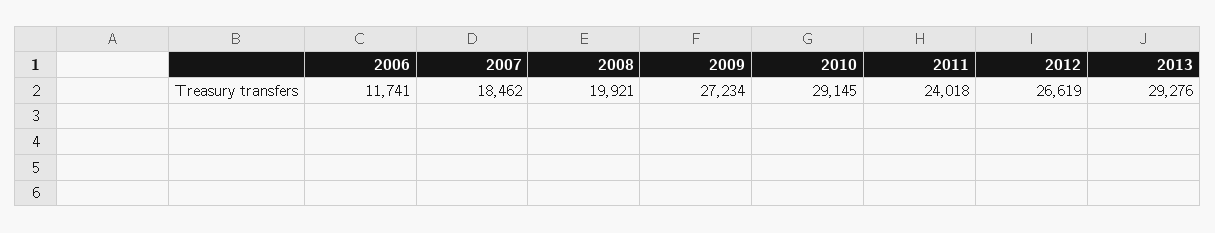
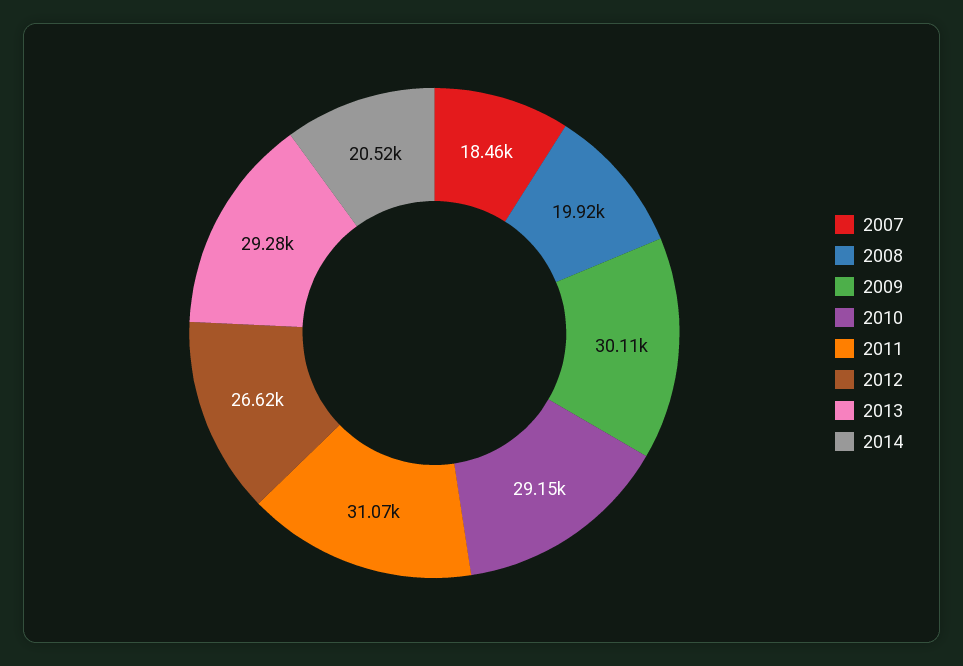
2006: 11741 -> none
2009: 27234 -> 30110
2011: 24018 -> 31070
2014: none -> 20520

